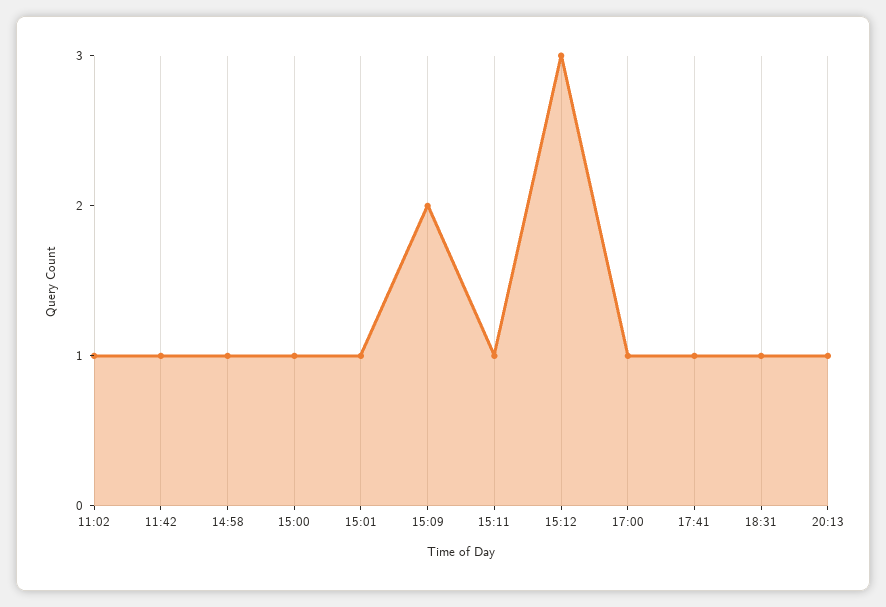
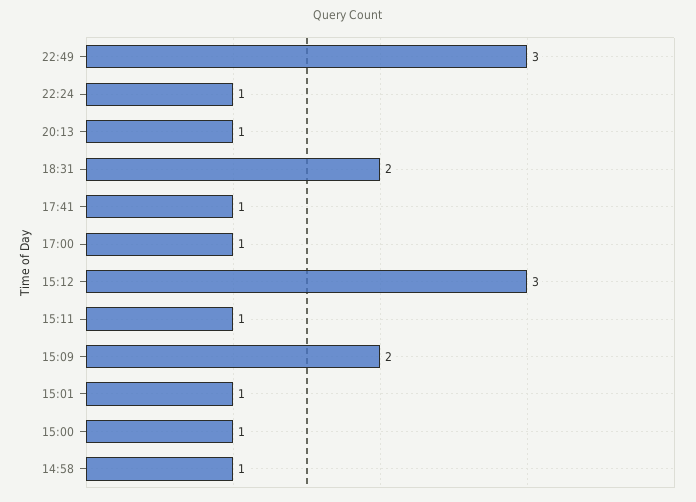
11:02: 1 -> none
11:42: 1 -> none
18:31: 1 -> 2
22:49: none -> 3
22:24: none -> 1

